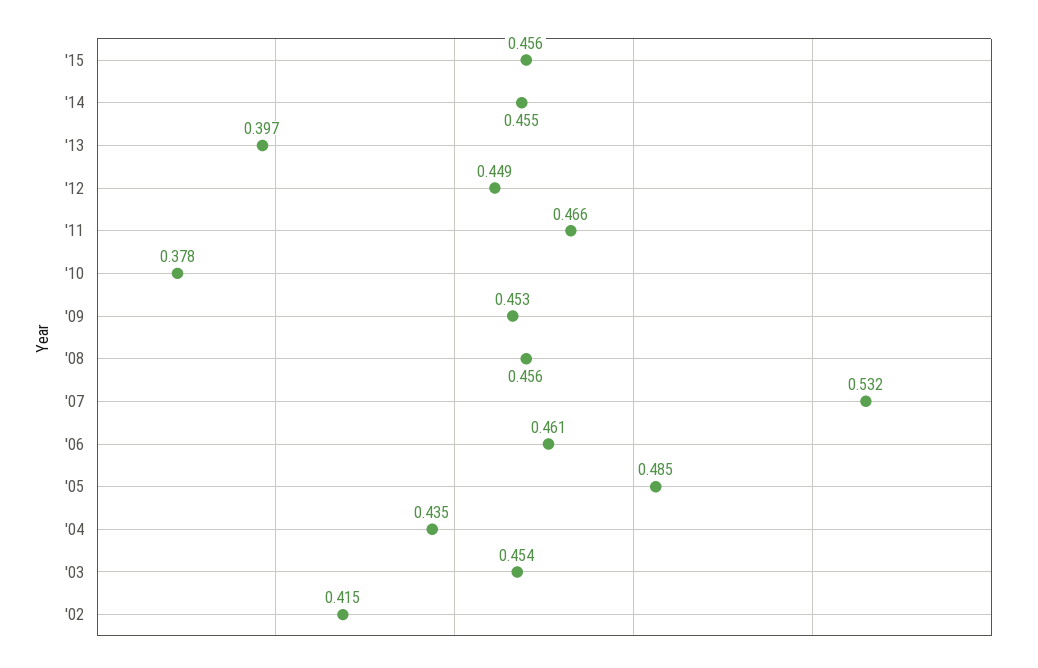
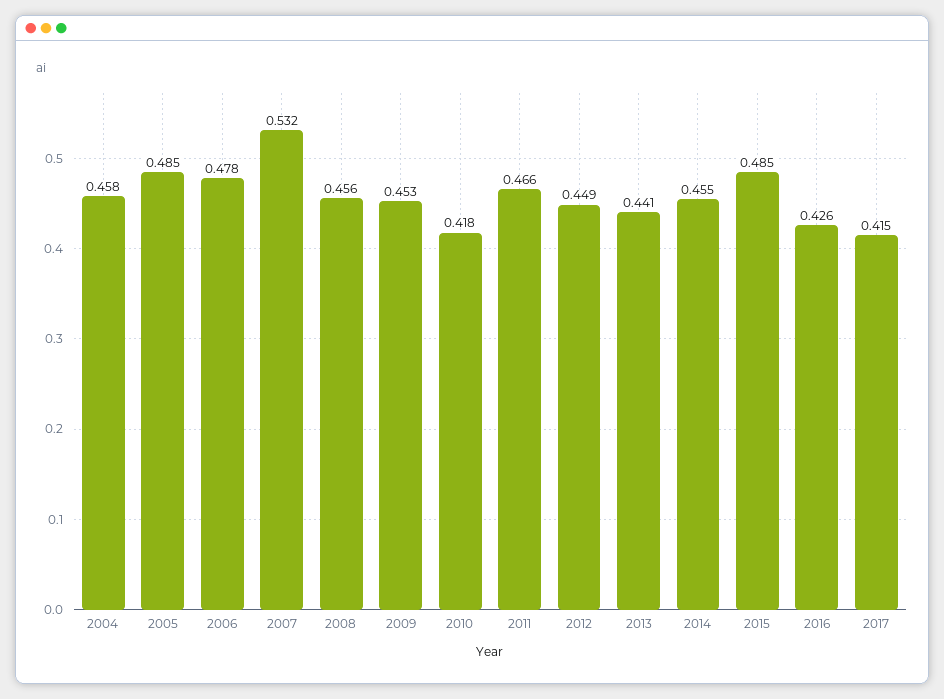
'15: 0.456 -> 0.485
'13: 0.397 -> 0.441
'10: 0.378 -> 0.418
'06: 0.461 -> 0.478
'04: 0.435 -> 0.458
'03: 0.454 -> none
'02: 0.415 -> none
2016: none -> 0.426
2017: none -> 0.415

